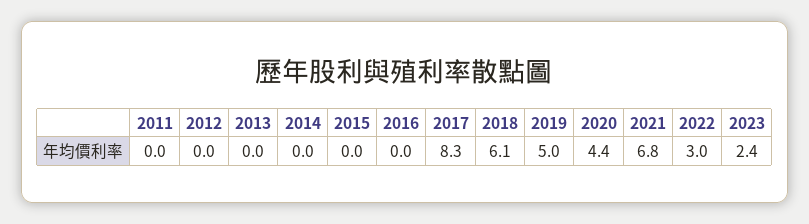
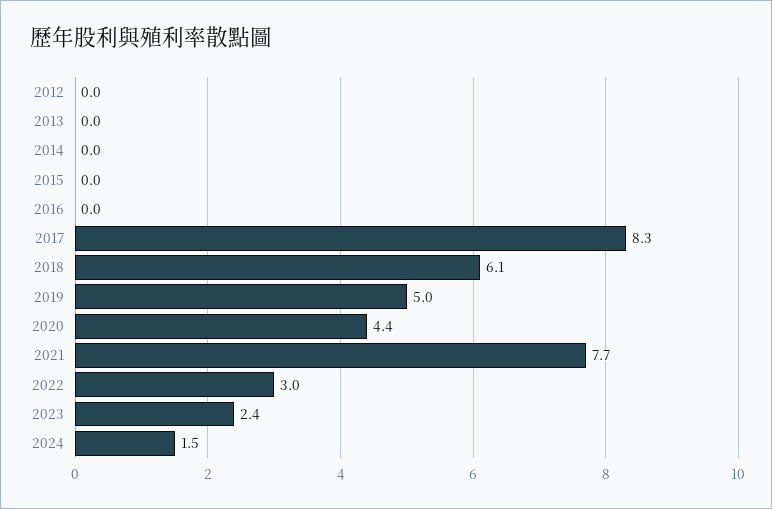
2011: 0 -> none
2021: 6.8 -> 7.7
2024: none -> 1.5

